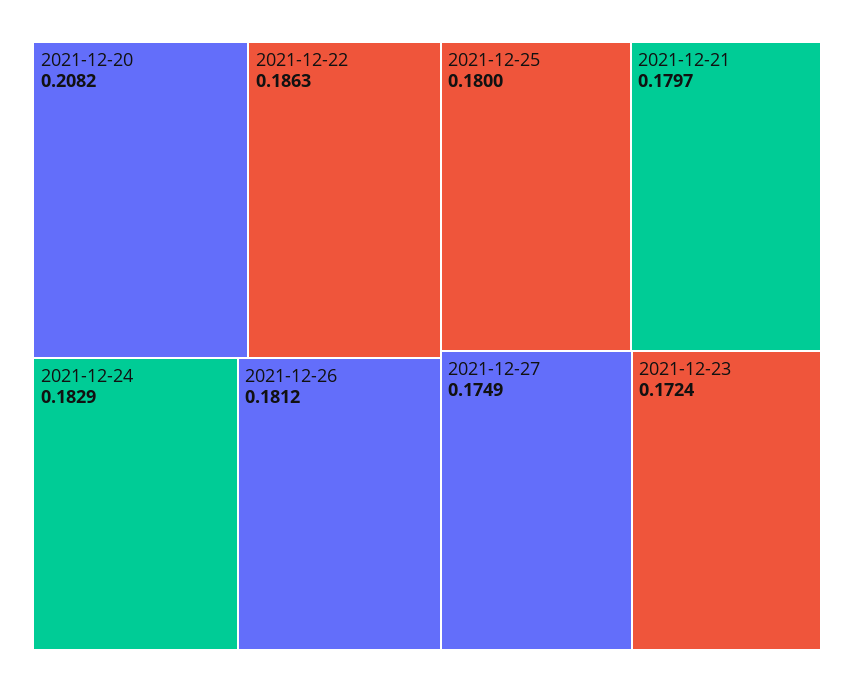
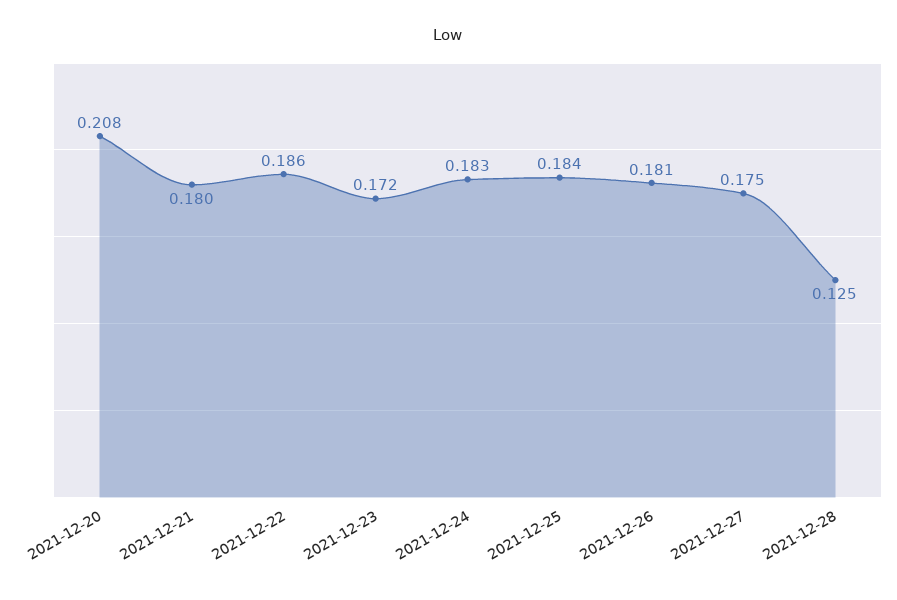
2021-12-25: 0.18 -> 0.184
2021-12-28: none -> 0.125

